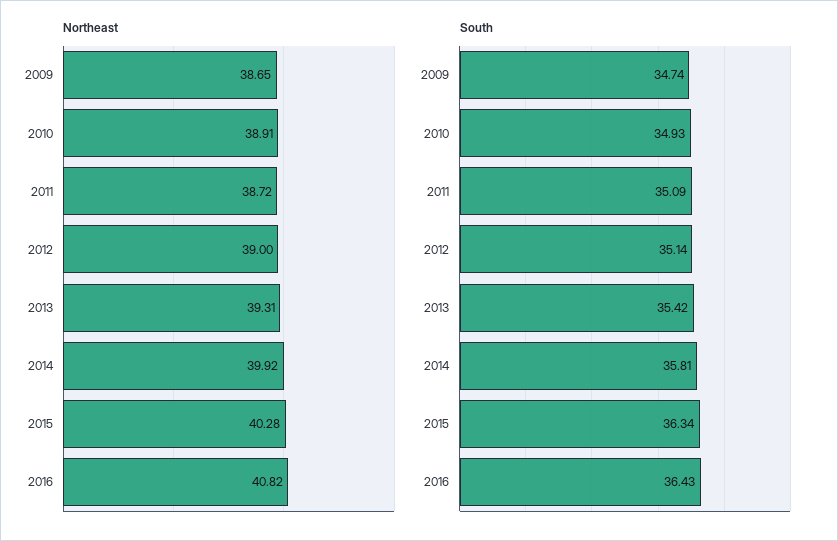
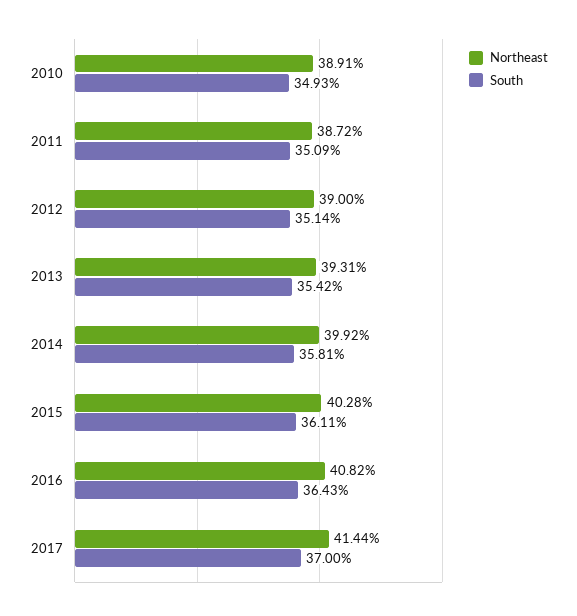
Northeast, 2009: 38.65 -> none
South, 2009: 34.74 -> none
South, 2015: 36.34 -> 36.11
Northeast, 2017: none -> 41.44
South, 2017: none -> 37

